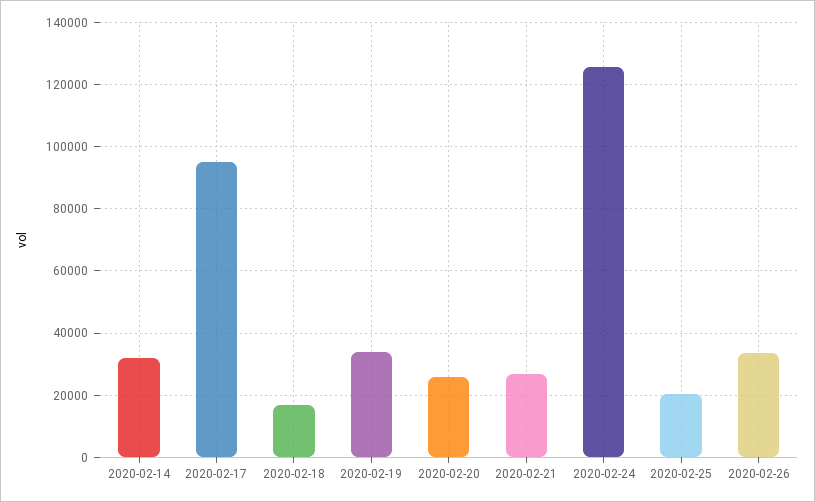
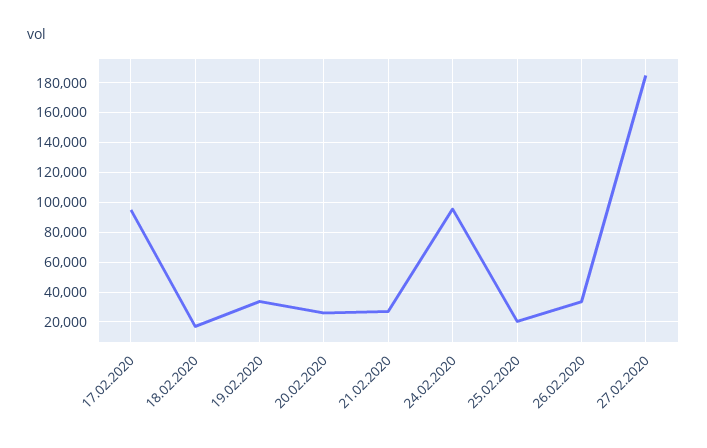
2020-02-14: 32000 -> none
2020-02-24: 126000 -> 95000
27.02.2020: none -> 185000

